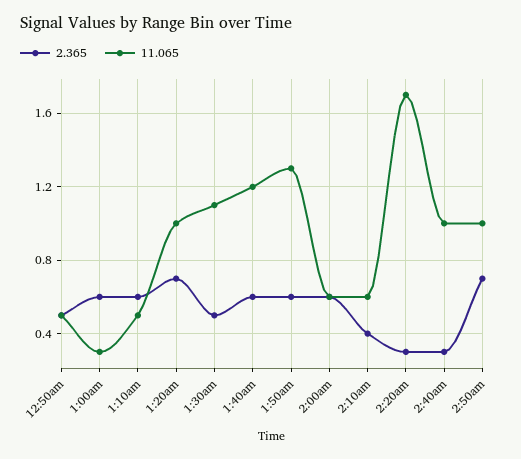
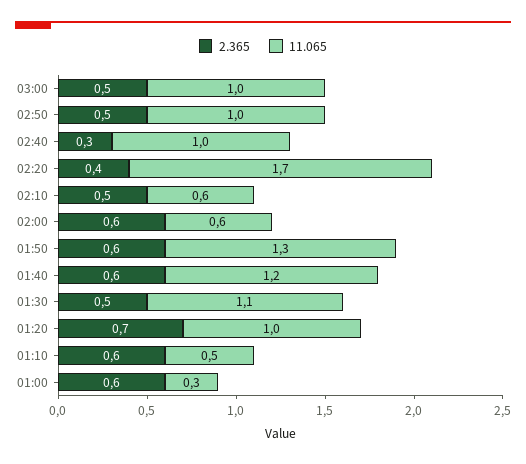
2.365, 12:50am: 0.5 -> none
11.065, 12:50am: 0.5 -> none
2.365, 2:10am: 0.4 -> 0.5
2.365, 2:20am: 0.3 -> 0.4
2.365, 2:50am: 0.7 -> 0.5
2.365, 03:00: none -> 0.5
11.065, 03:00: none -> 1

